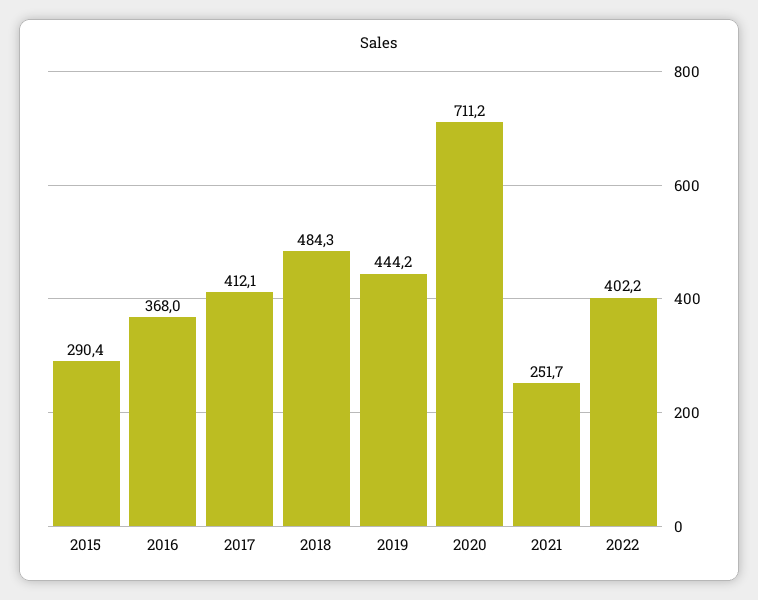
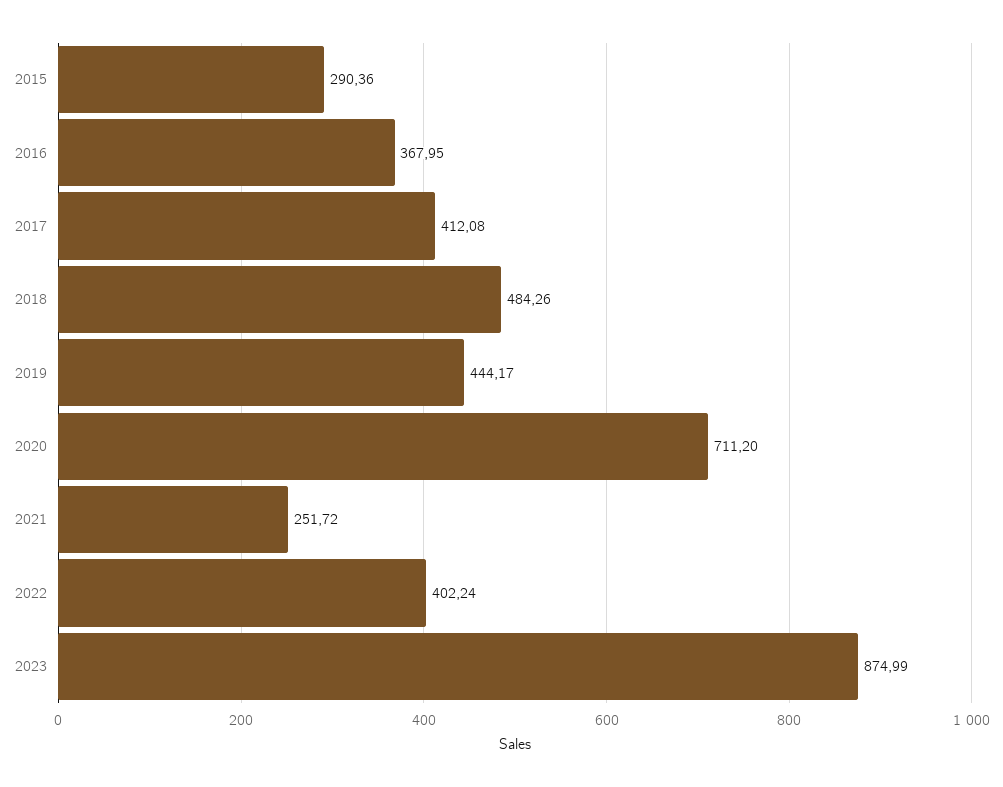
2023: none -> 874.99

